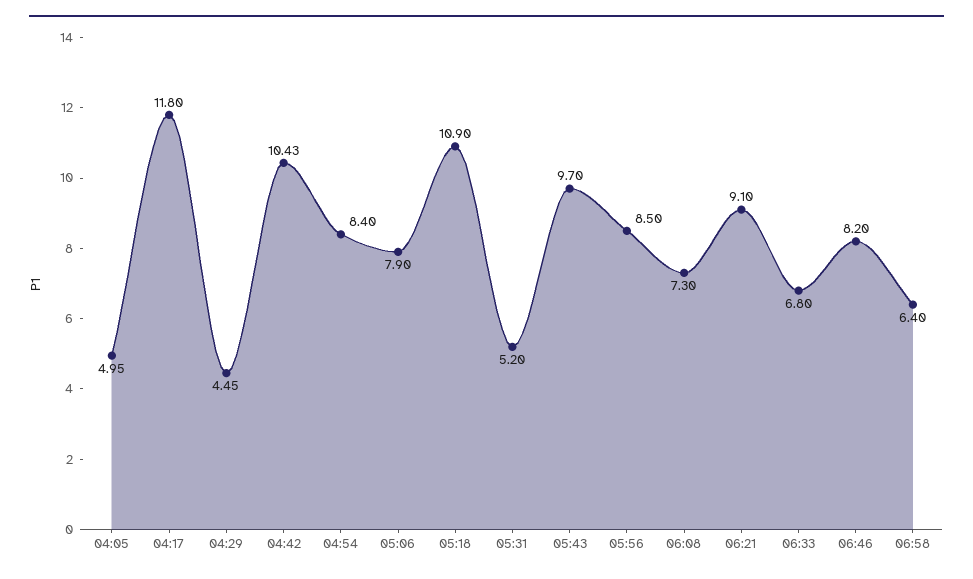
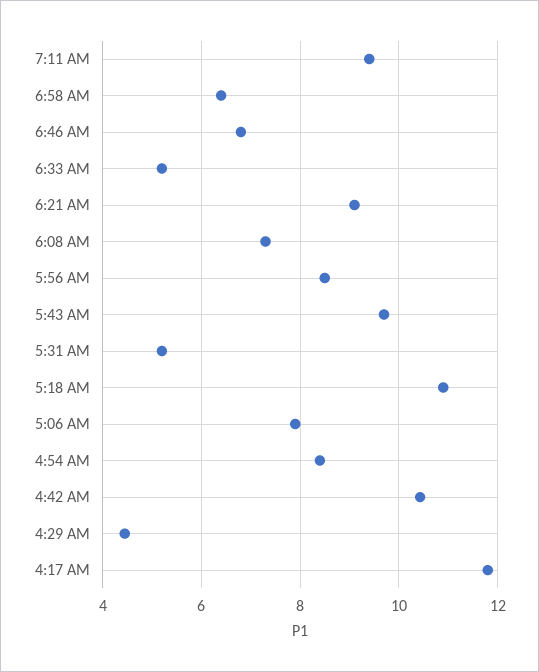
04:05: 4.95 -> none
06:33: 6.8 -> 5.2
06:46: 8.2 -> 6.8
7:11 AM: none -> 9.4

